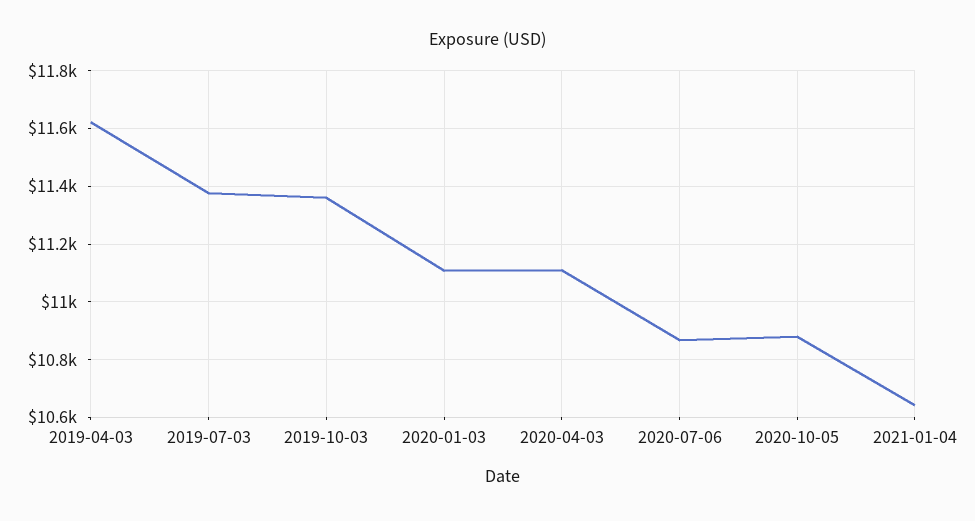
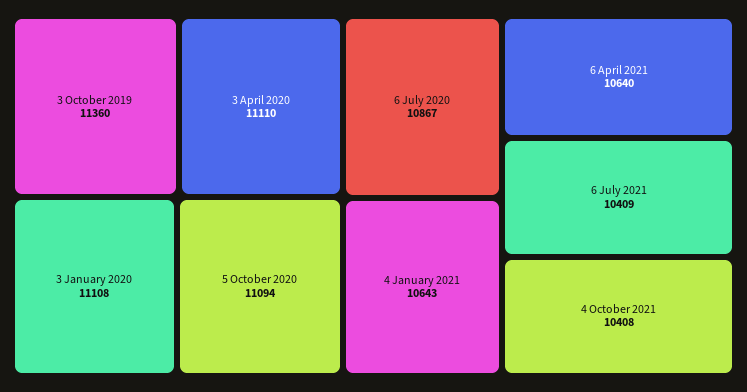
2019-04-03: 11625 -> none
2019-07-03: 11375 -> none
2020-10-05: 10875 -> 11094
6 April 2021: none -> 10640
6 July 2021: none -> 10409
4 October 2021: none -> 10408

